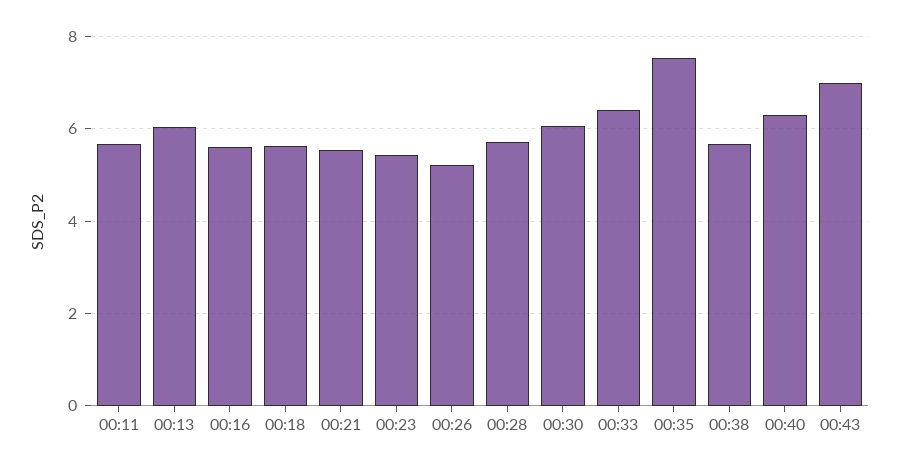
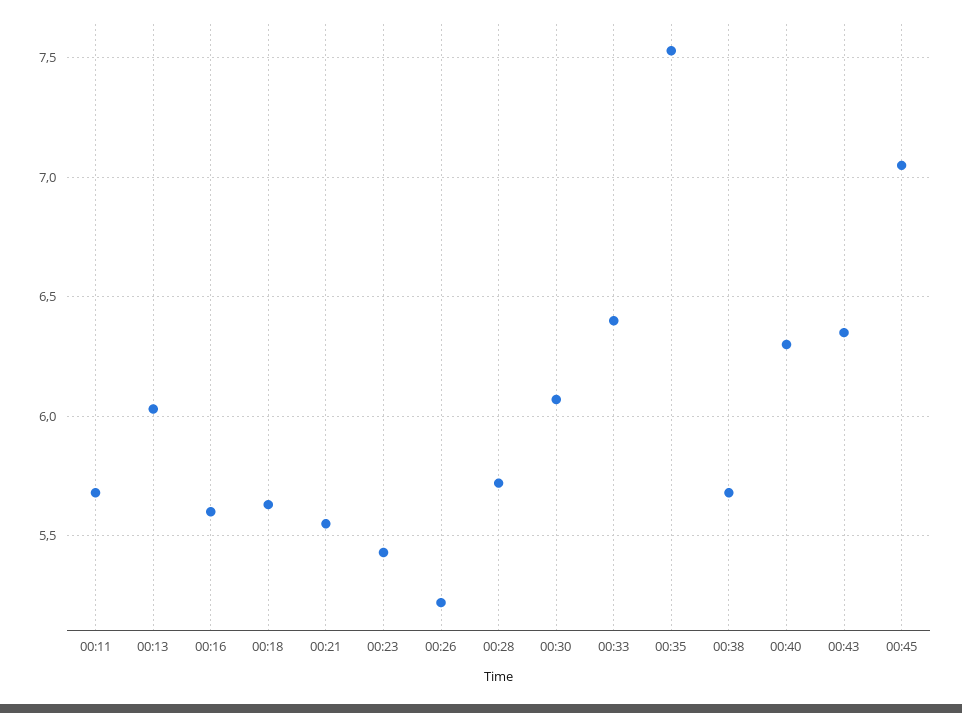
00:43: 7 -> 6.35
00:45: none -> 7.05

